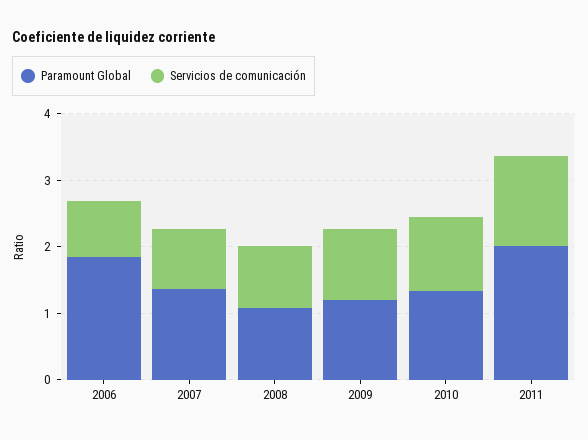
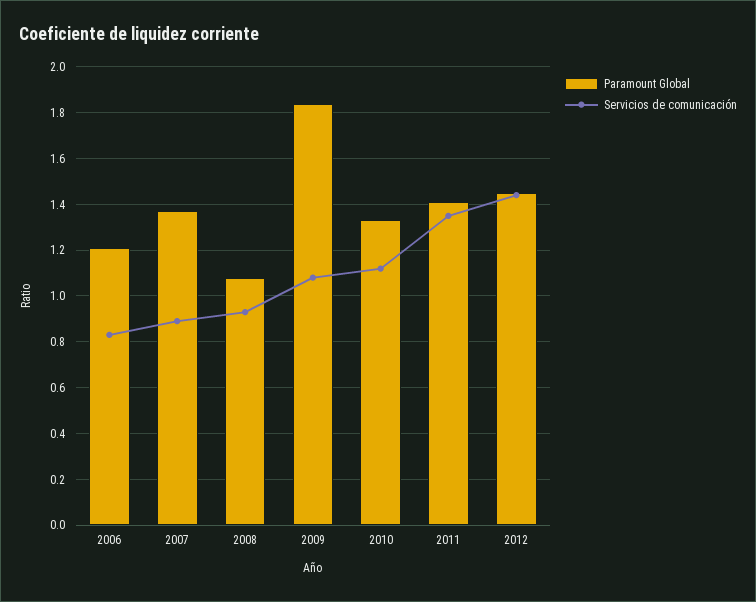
Paramount Global, 2006: 1.8 -> 1.2
Paramount Global, 2009: 1.2 -> 1.85
Paramount Global, 2011: 2 -> 1.4
Paramount Global, 2012: none -> 1.45
Servicios de comunicación, 2012: none -> 1.45

